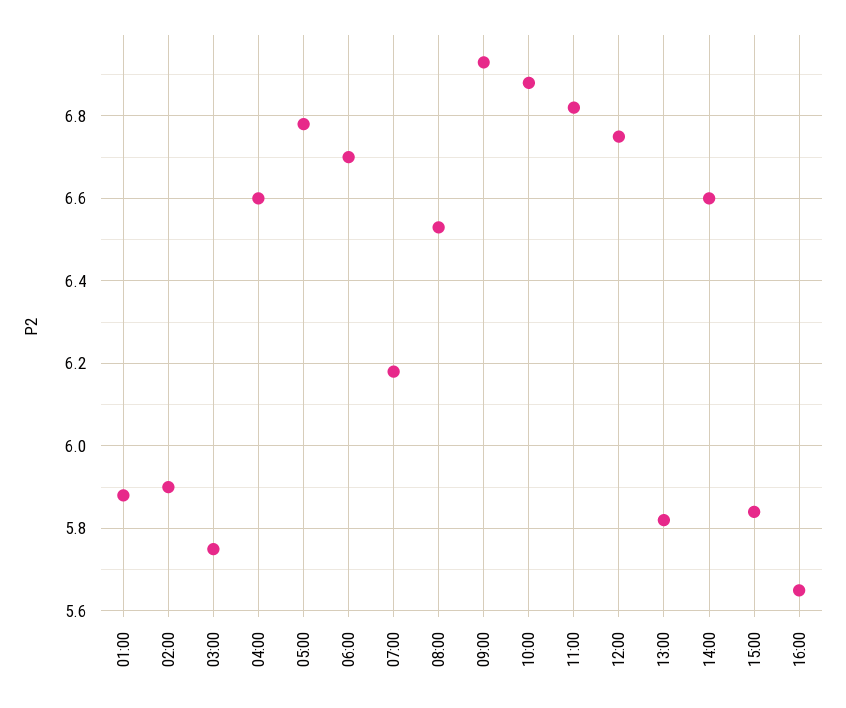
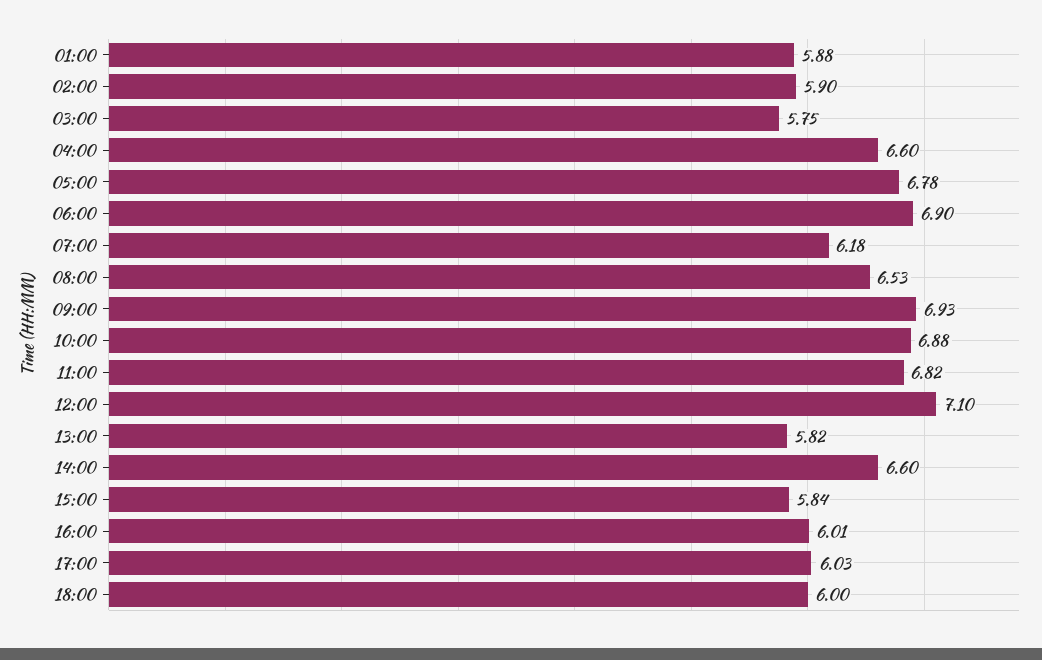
06:00: 6.7 -> 6.9
12:00: 6.75 -> 7.1
16:00: 5.65 -> 6.01
17:00: none -> 6.03
18:00: none -> 6

